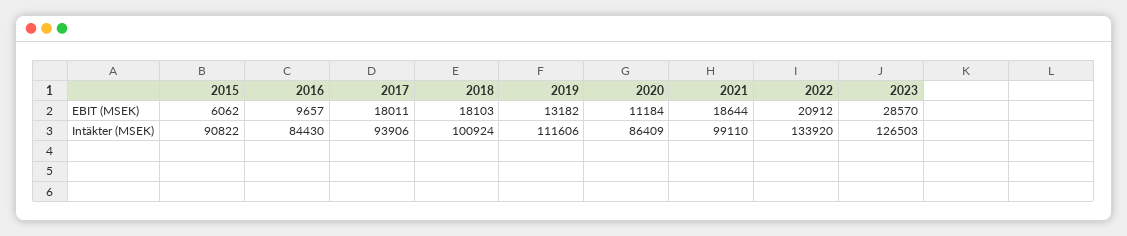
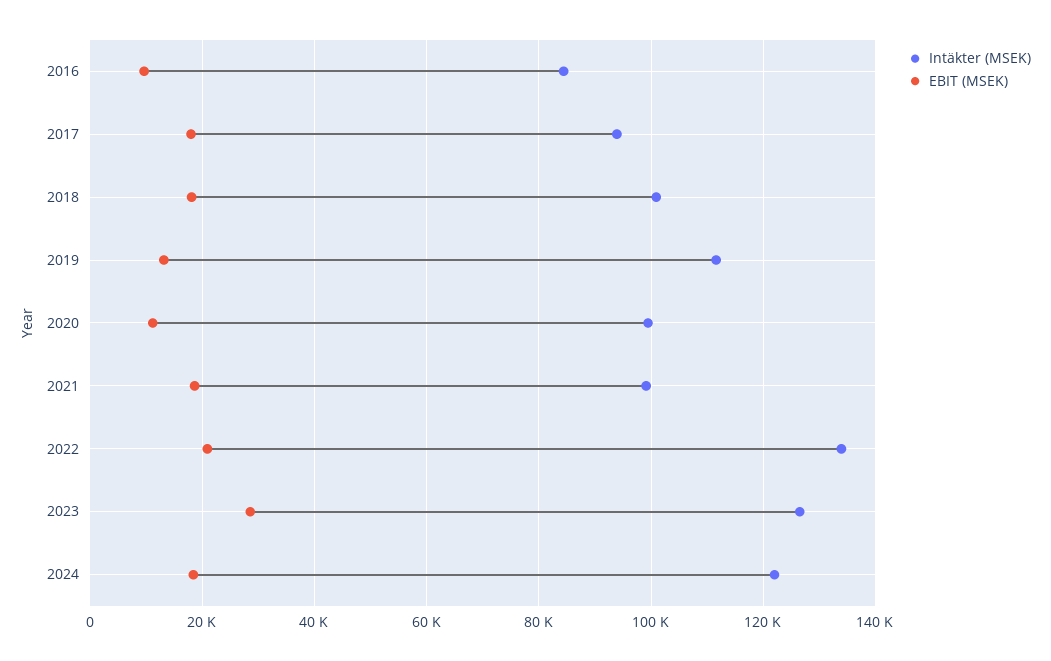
EBIT (MSEK), 2015: 6062 -> none
Intäkter (MSEK), 2015: 90822 -> none
Intäkter (MSEK), 2020: 86409 -> 100000
Intäkter (MSEK), 2024: none -> 122000
EBIT (MSEK), 2024: none -> 18000

